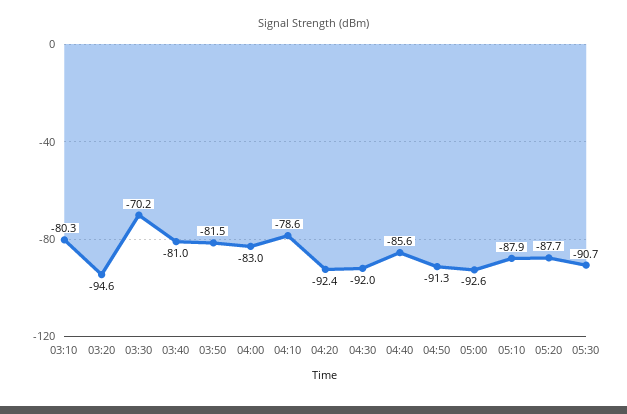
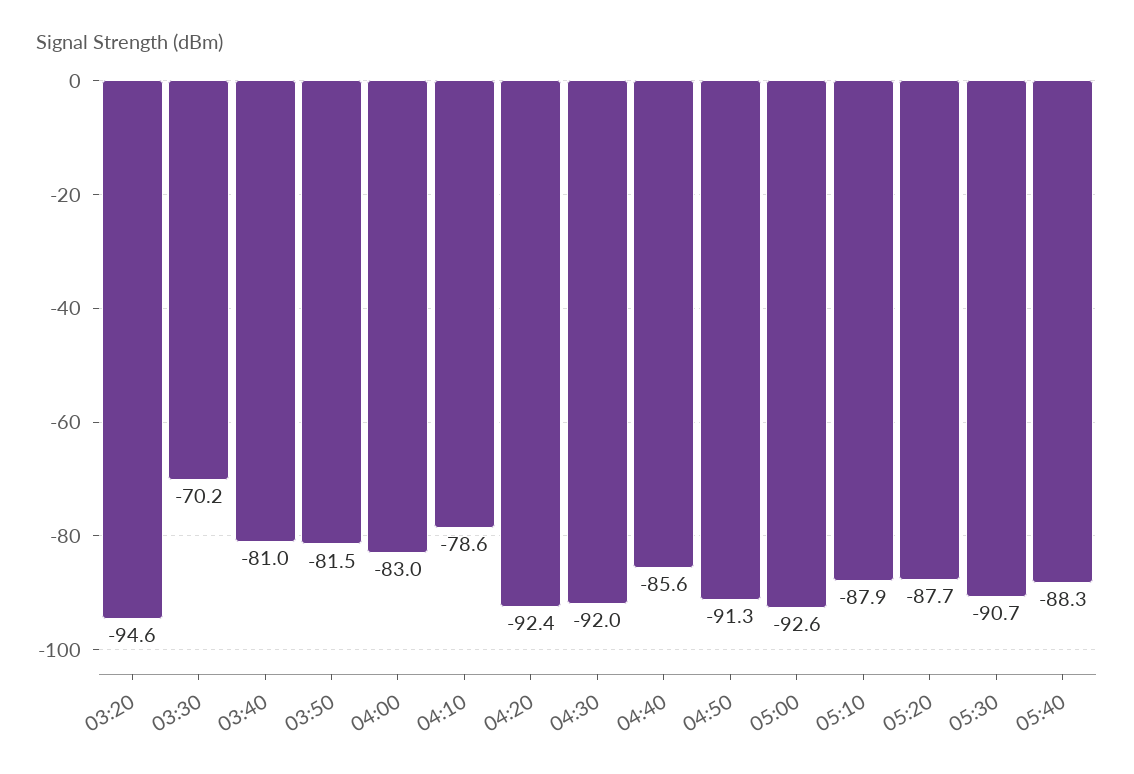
03:10: -80.3 -> none
05:40: none -> -88.3

